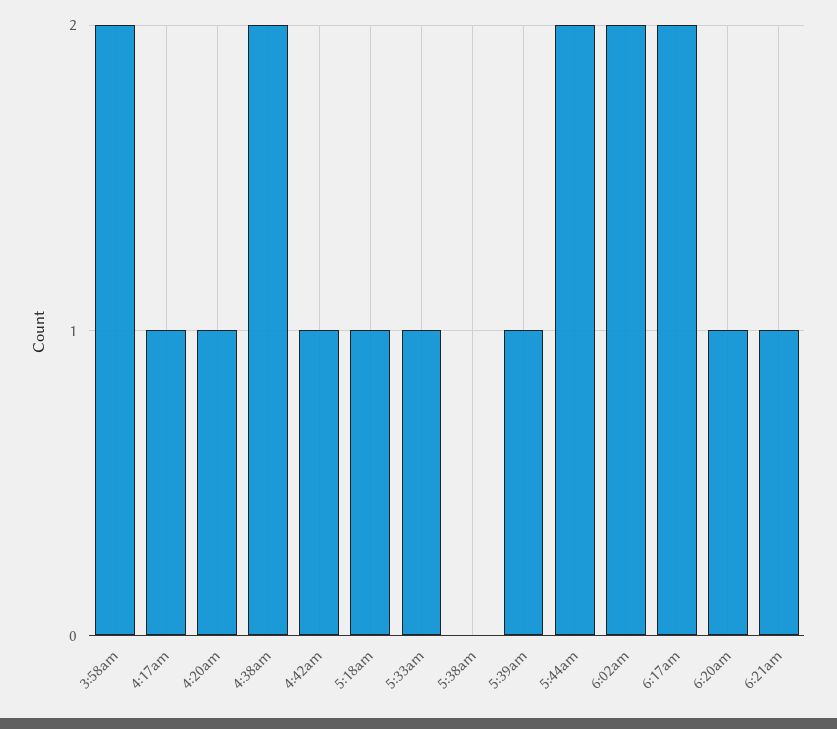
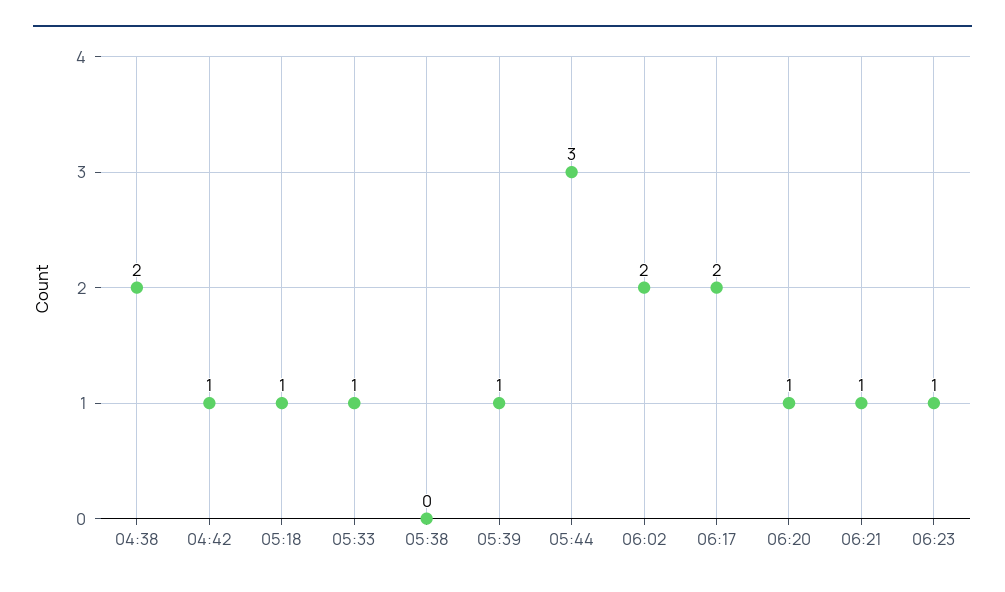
3:58am: 2 -> none
4:17am: 1 -> none
4:20am: 1 -> none
5:44am: 2 -> 3
06:23: none -> 1

